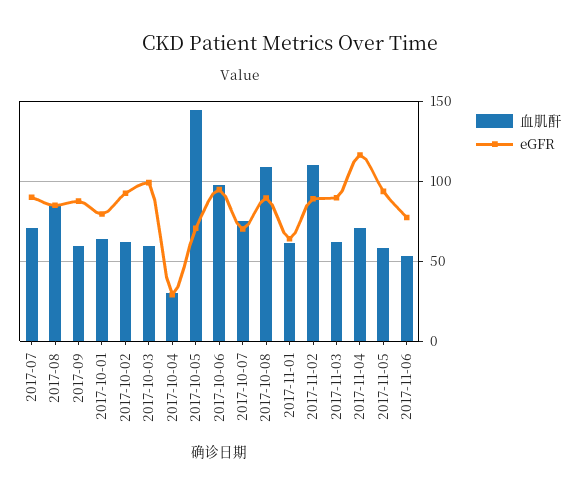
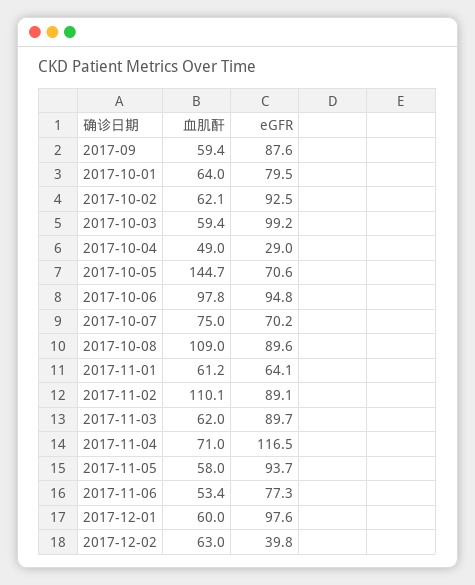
血肌酐, 2017-07: 70 -> none
eGFR, 2017-07: 90 -> none
血肌酐, 2017-08: 85 -> none
eGFR, 2017-08: 85 -> none
血肌酐, 2017-10-04: 30 -> 49
血肌酐, 2017-12-01: none -> 60
eGFR, 2017-12-01: none -> 97.6
血肌酐, 2017-12-02: none -> 63
eGFR, 2017-12-02: none -> 39.8

